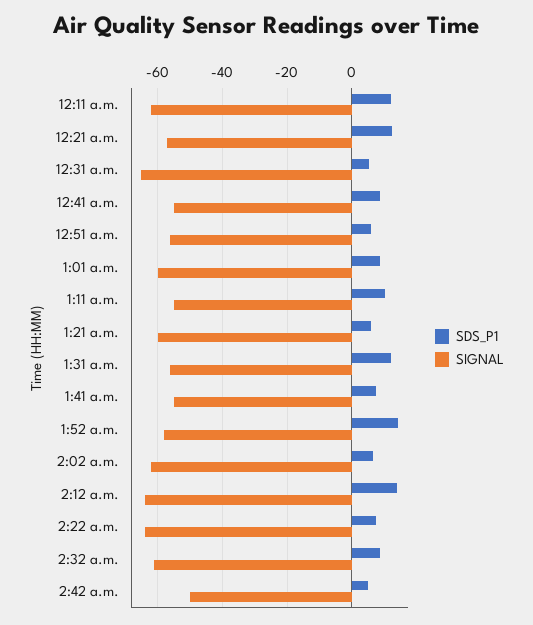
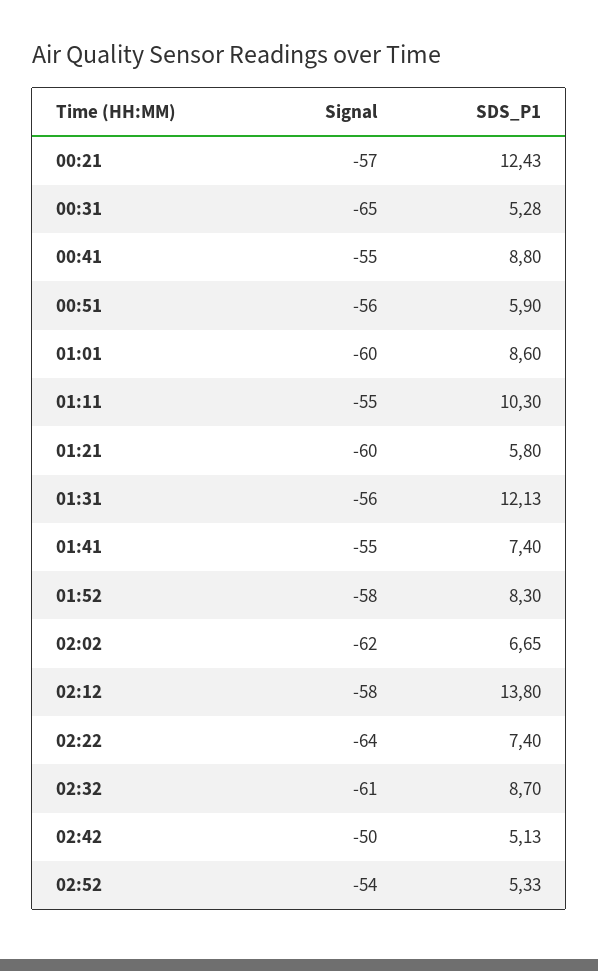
SDS_P1, 12:11 a.m.: 12 -> none
SIGNAL, 12:11 a.m.: -62 -> none
SDS_P1, 1:52 a.m.: 14 -> 8.3
SIGNAL, 2:12 a.m.: -64 -> -58
SIGNAL, 02:52: none -> -54
SDS_P1, 02:52: none -> 5.33

